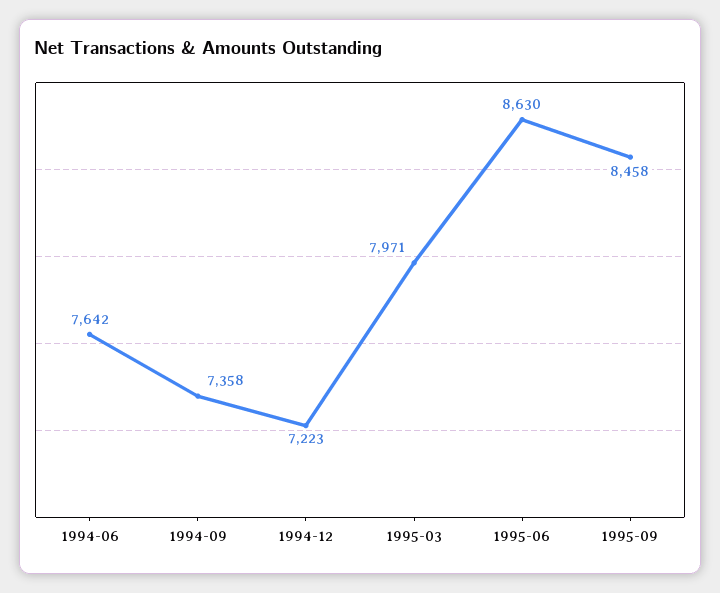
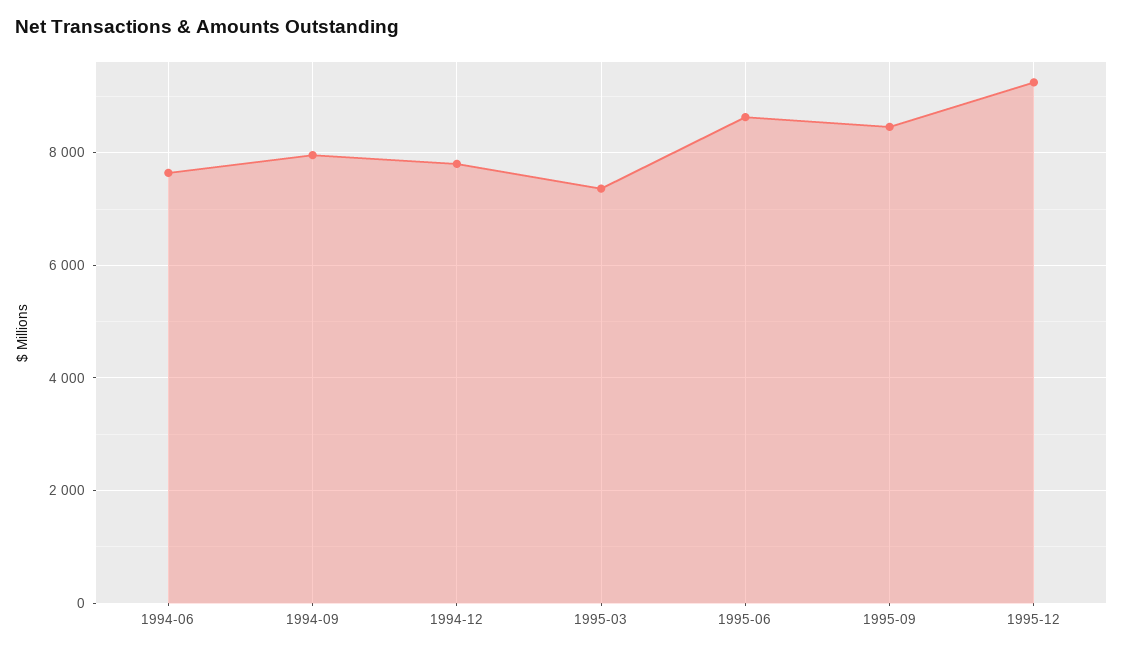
1994-09: 7358 -> 8000
1994-12: 7223 -> 7800
1995-03: 7971 -> 7400
1995-12: none -> 9200

